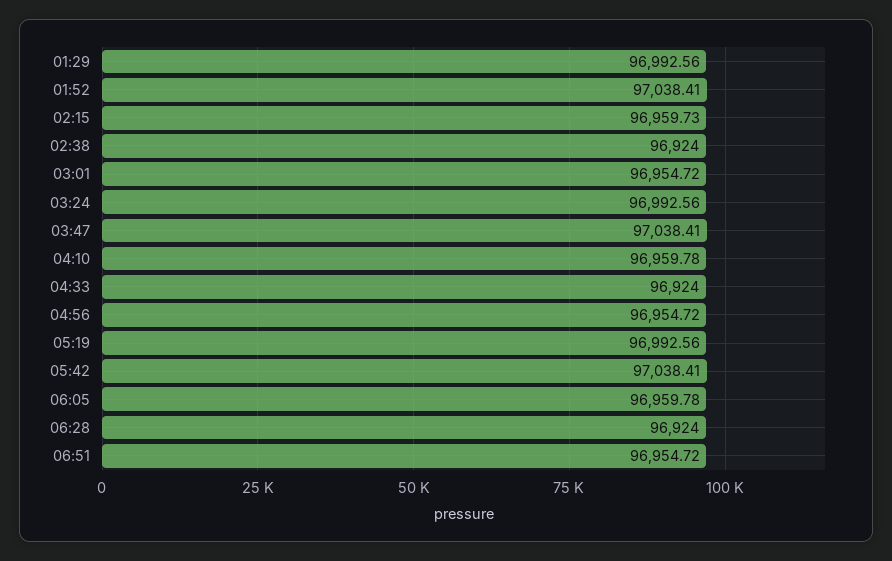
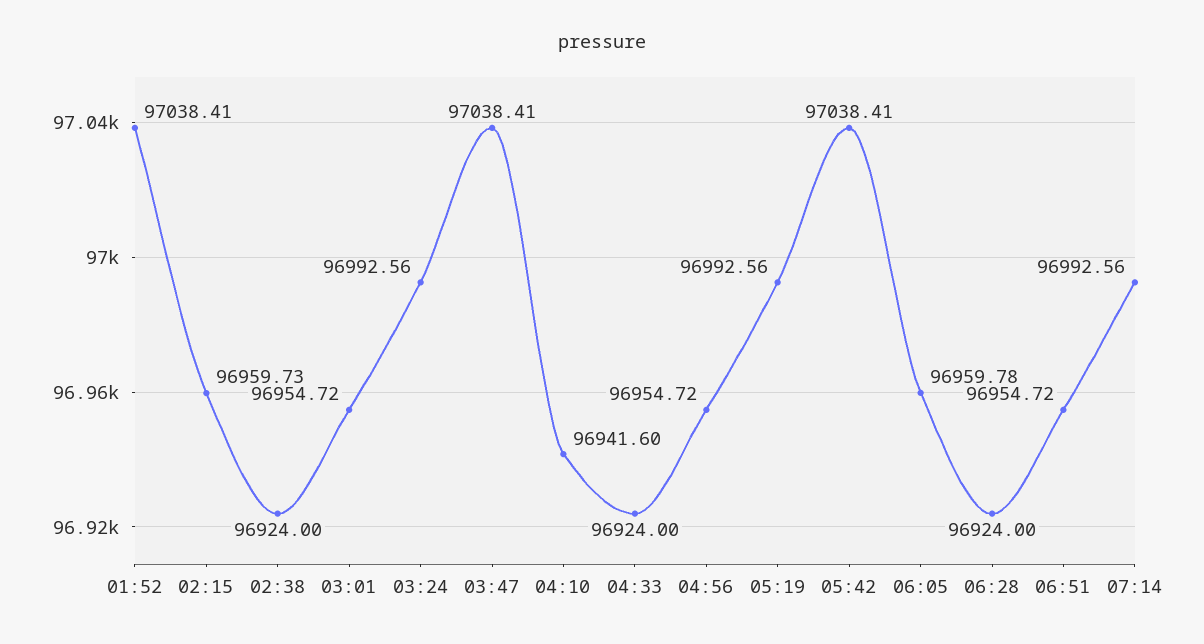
01:29: 96992.56 -> none
04:10: 96959.78 -> 96941.6
07:14: none -> 96992.56

